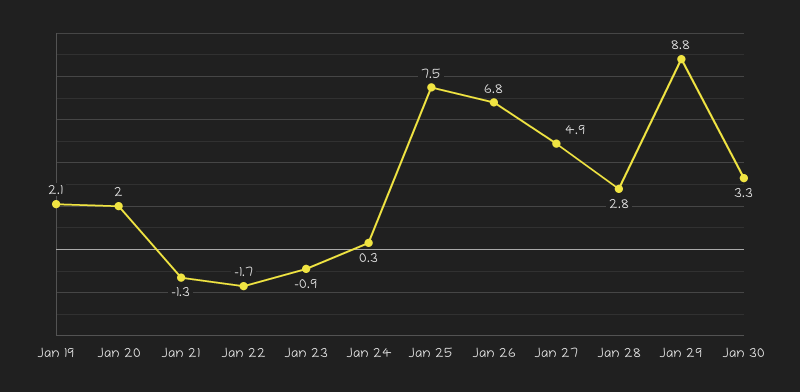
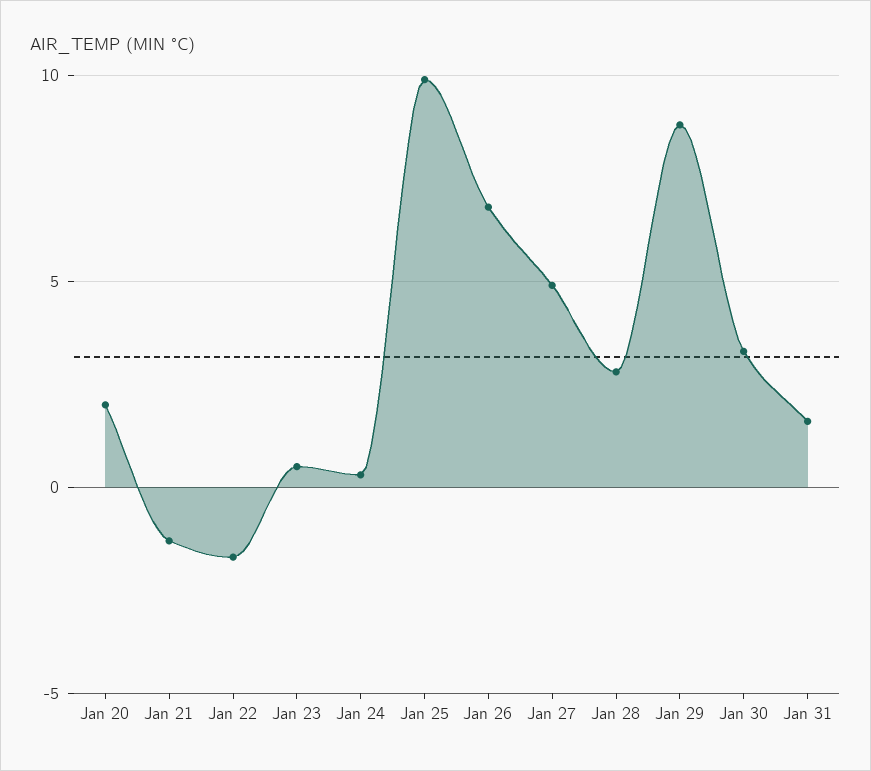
Jan 19: 2.1 -> none
Jan 23: -0.9 -> 0.5
Jan 25: 7.5 -> 10
Jan 31: none -> 1.5

